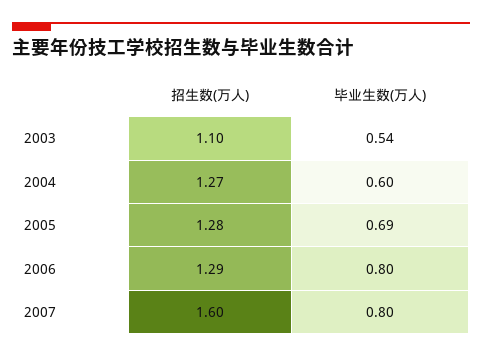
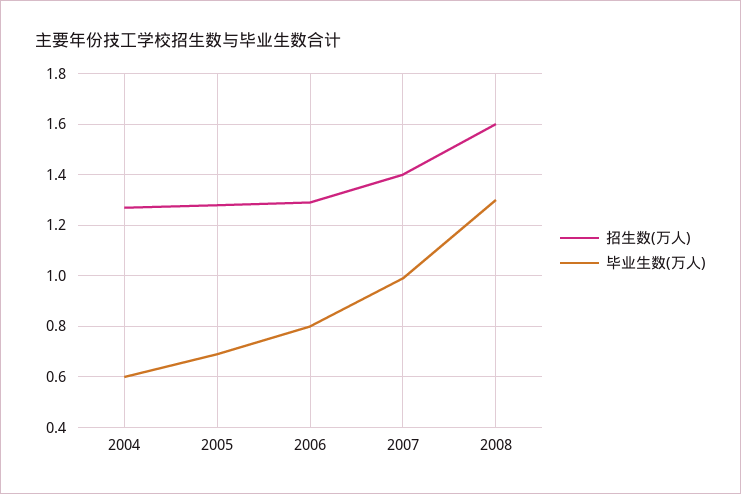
招生数(万人), 2003: 1.1 -> none
毕业生数(万人), 2003: 0.54 -> none
招生数(万人), 2007: 1.6 -> 1.4
毕业生数(万人), 2007: 0.8 -> 1
招生数(万人), 2008: none -> 1.6
毕业生数(万人), 2008: none -> 1.3

